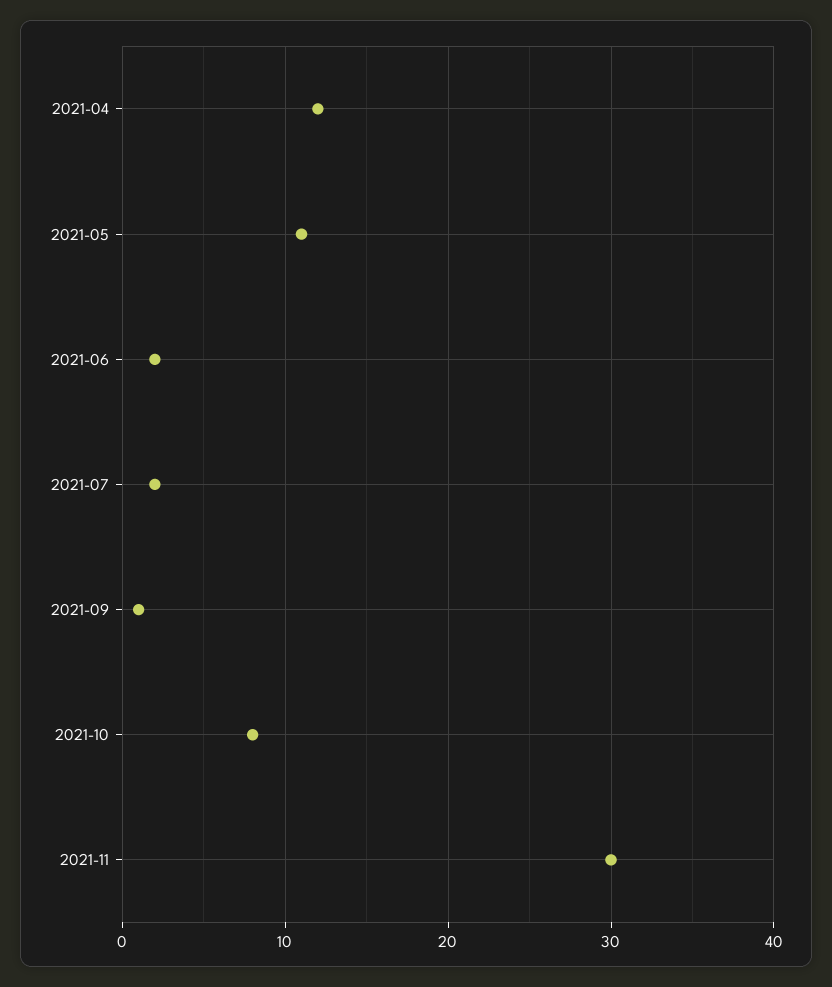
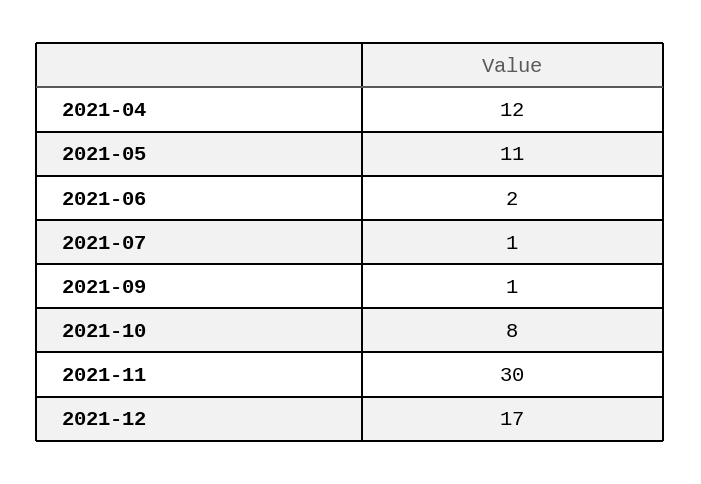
2021-07: 2 -> 1
2021-12: none -> 17

